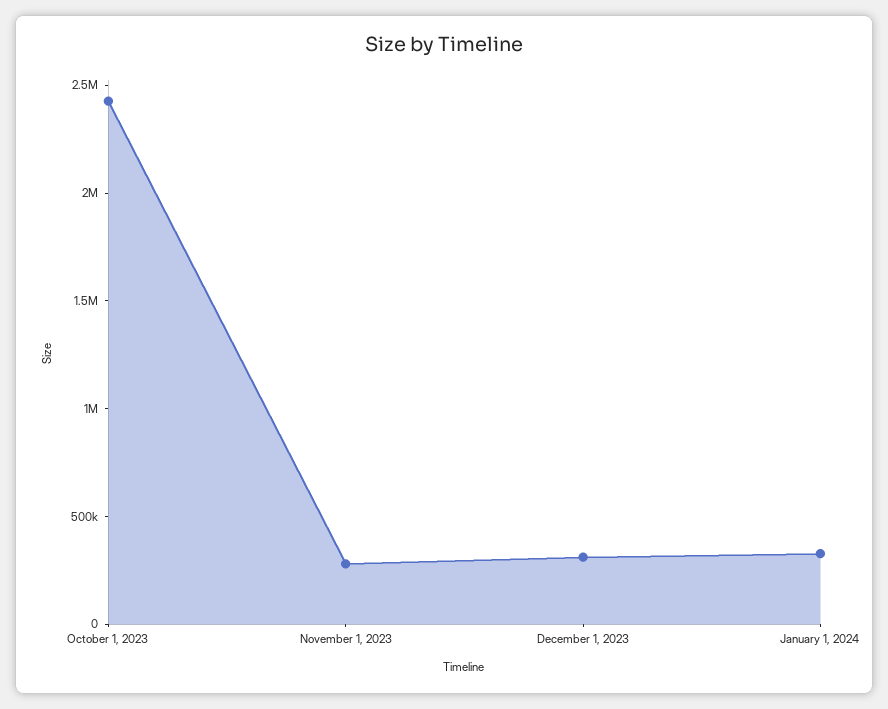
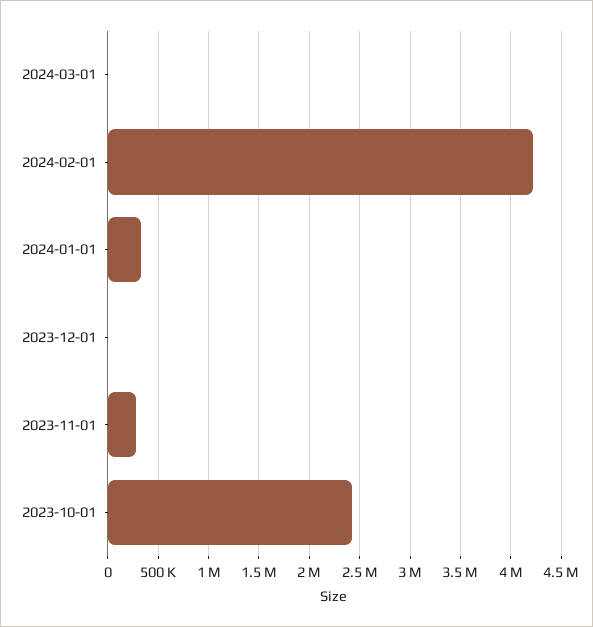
December 1, 2023: 300000 -> 0
2024-03-01: none -> 0
2024-02-01: none -> 4200000

